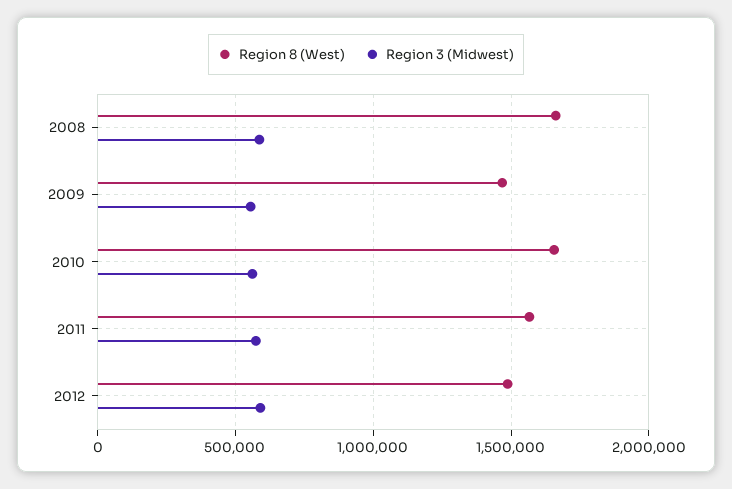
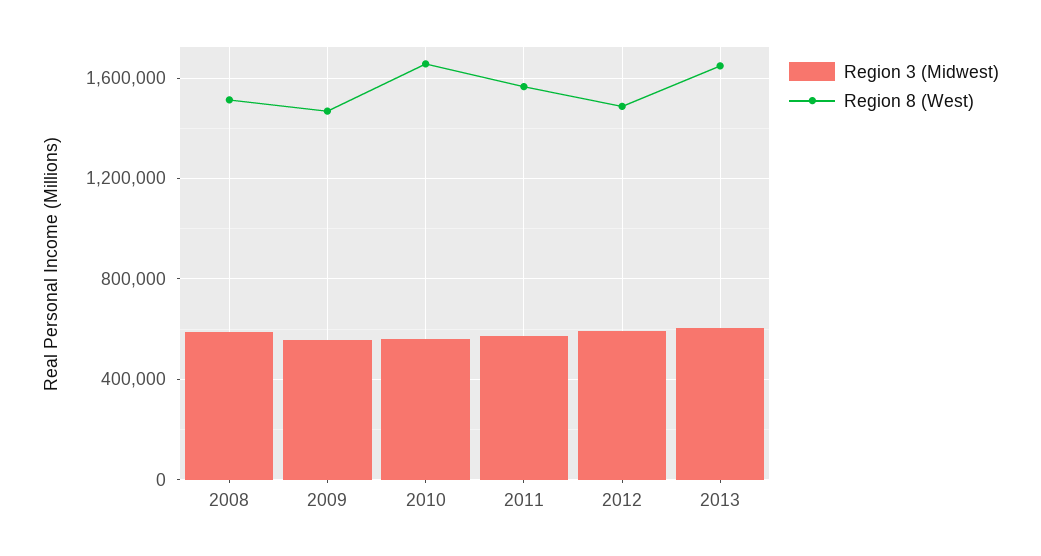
Region 8 (West), 2008: 1650000 -> 1500000
Region 3 (Midwest), 2013: none -> 600000
Region 8 (West), 2013: none -> 1650000

